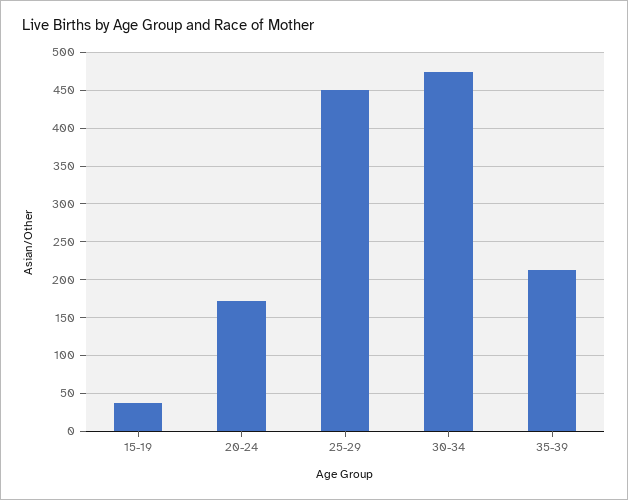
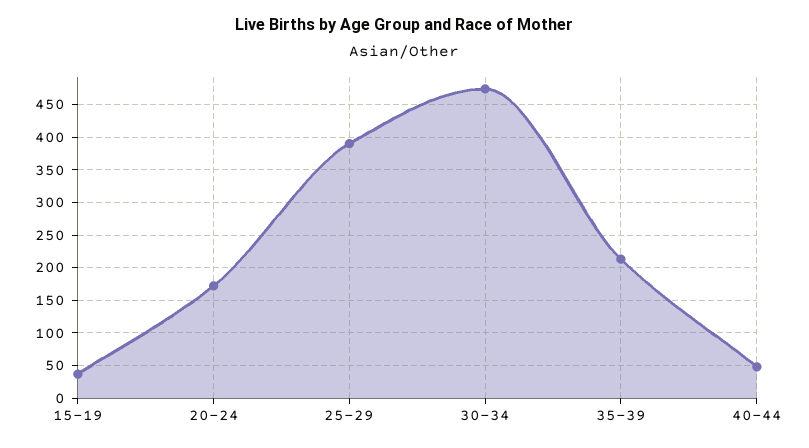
25-29: 450 -> 390
40-44: none -> 50

